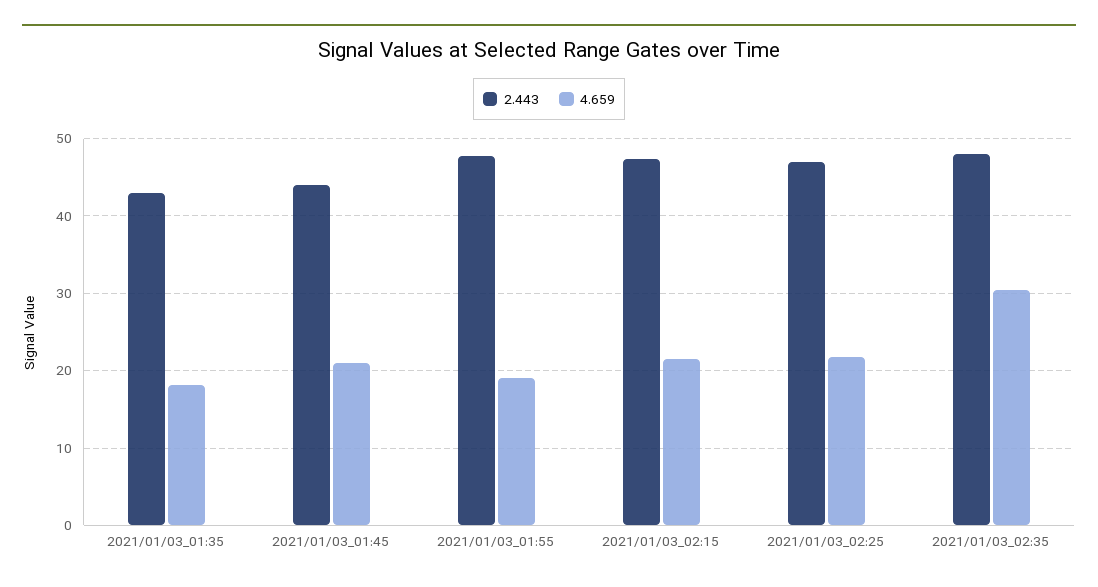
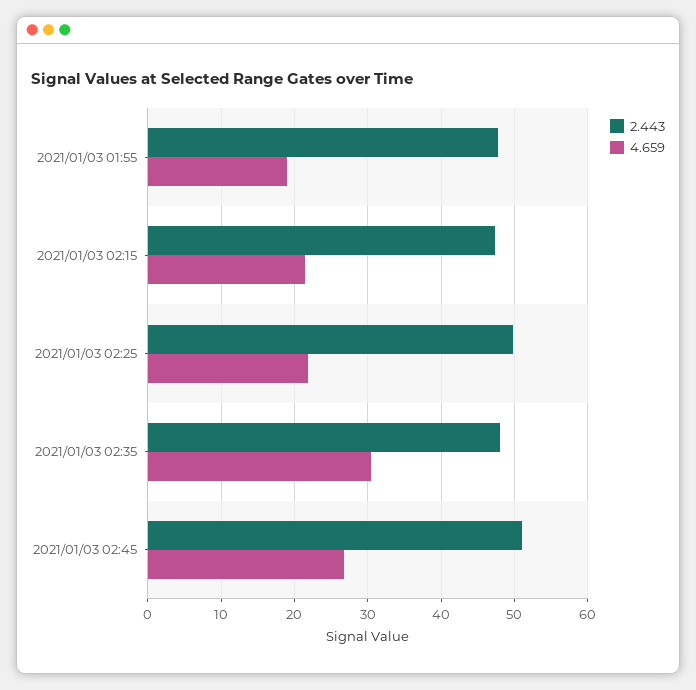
2.443, 2021/01/03_01:35: 43 -> none
4.659, 2021/01/03_01:35: 18 -> none
2.443, 2021/01/03_01:45: 44 -> none
4.659, 2021/01/03_01:45: 21 -> none
2.443, 2021/01/03_02:25: 47 -> 50
2.443, 2021/01/03 02:45: none -> 51
4.659, 2021/01/03 02:45: none -> 27

